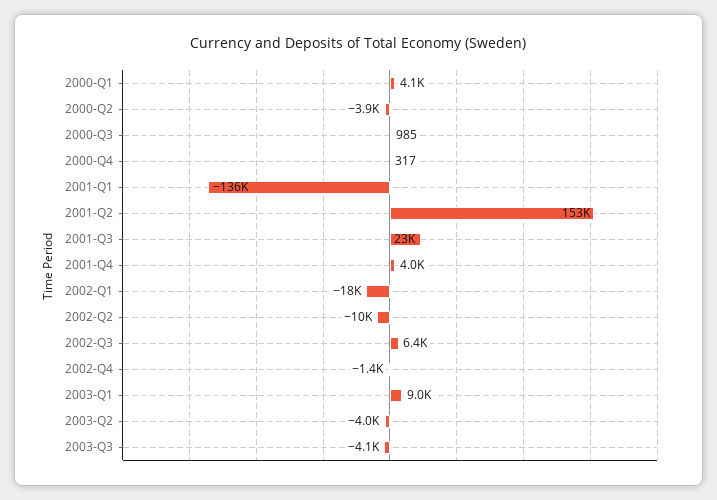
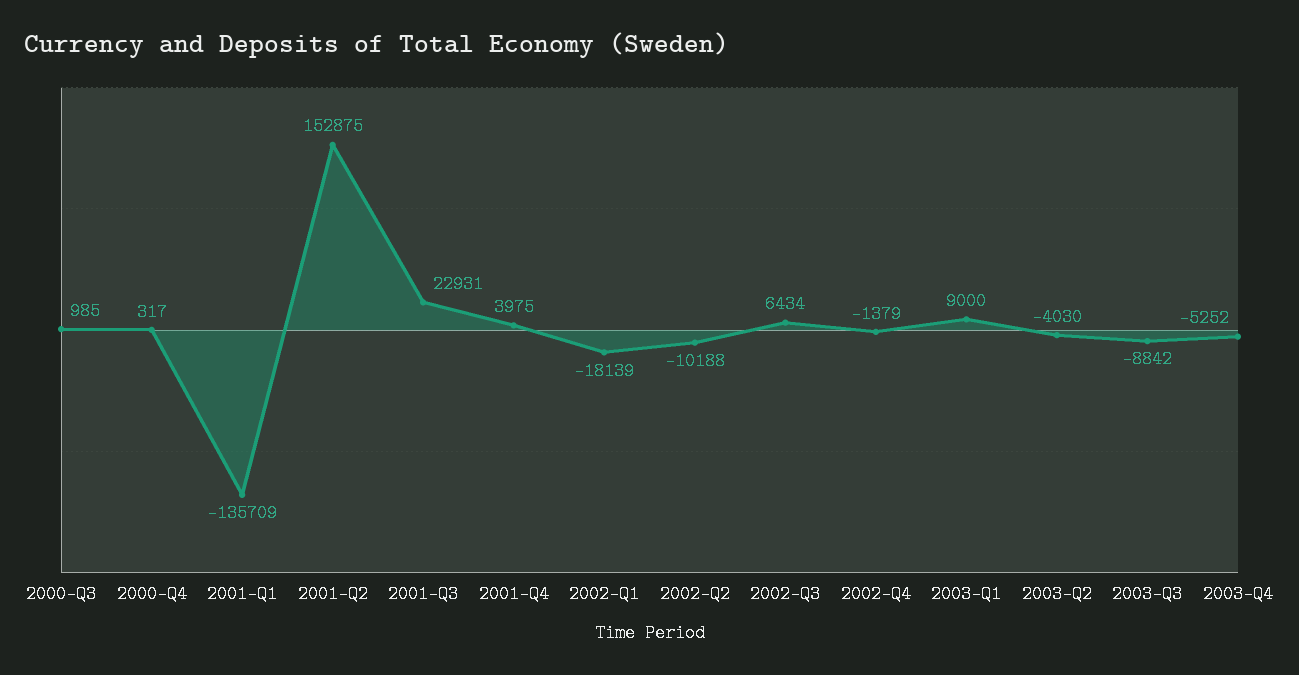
2000-Q1: 4100 -> none
2000-Q2: -3900 -> none
2003-Q3: -4100 -> -8842
2003-Q4: none -> -5252

